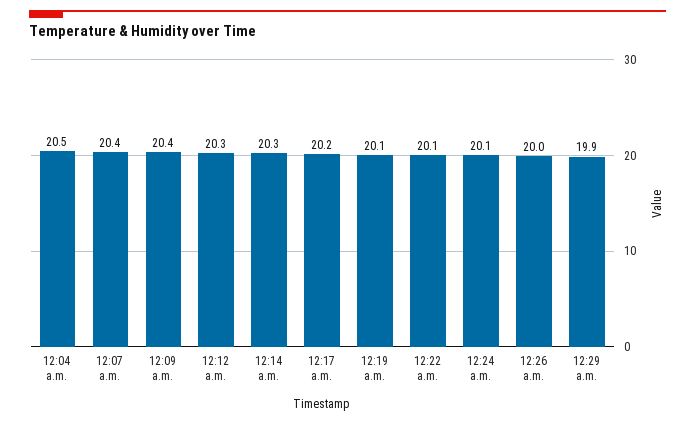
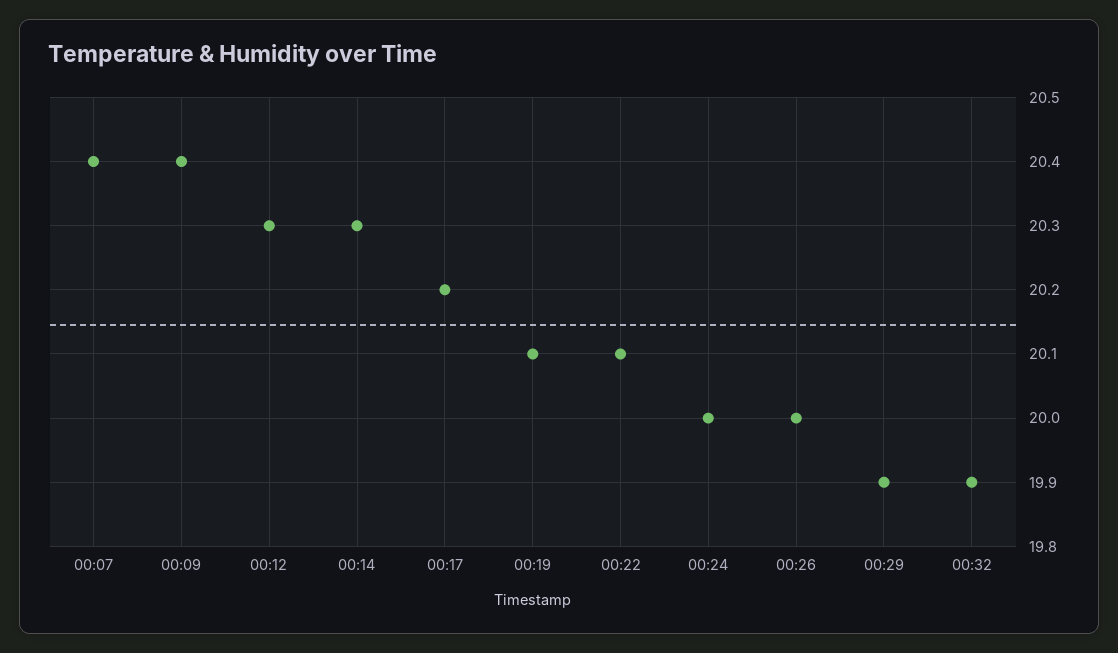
12:04 a.m.: 20.5 -> none
12:24 a.m.: 20.1 -> 20
00:32: none -> 19.9

